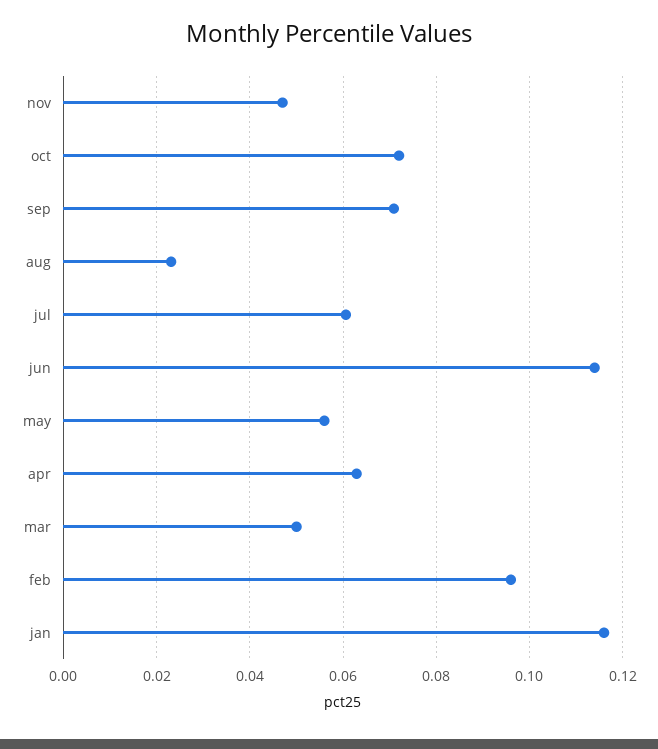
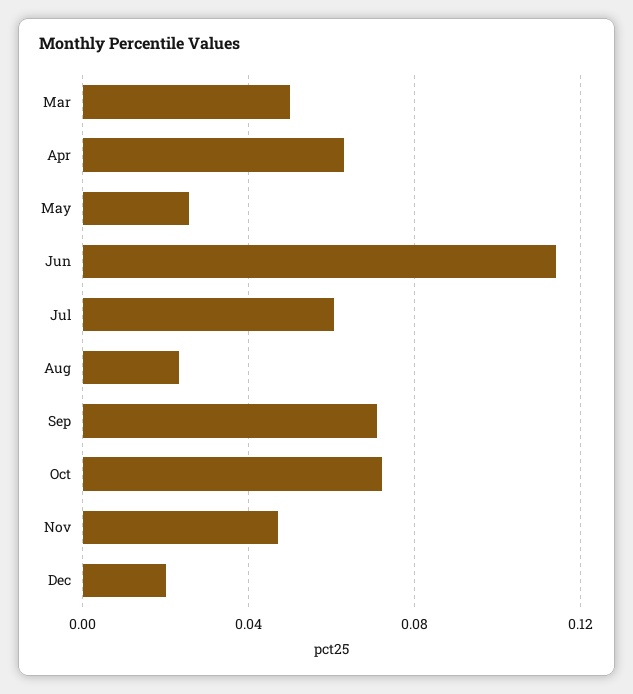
may: 0.056 -> 0.025
feb: 0.096 -> none
jan: 0.116 -> none
Dec: none -> 0.02

